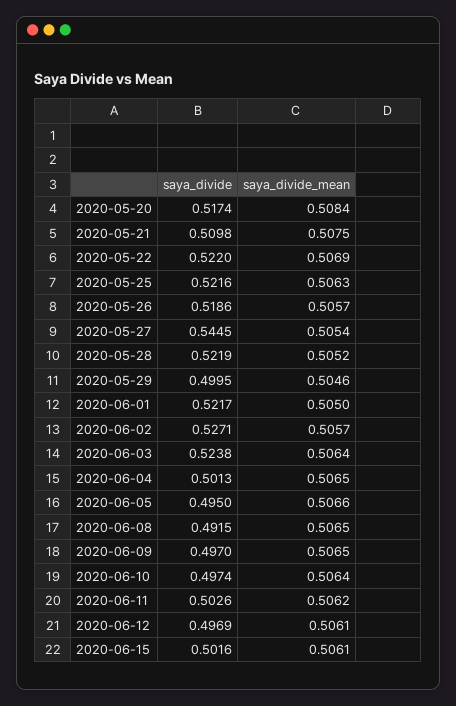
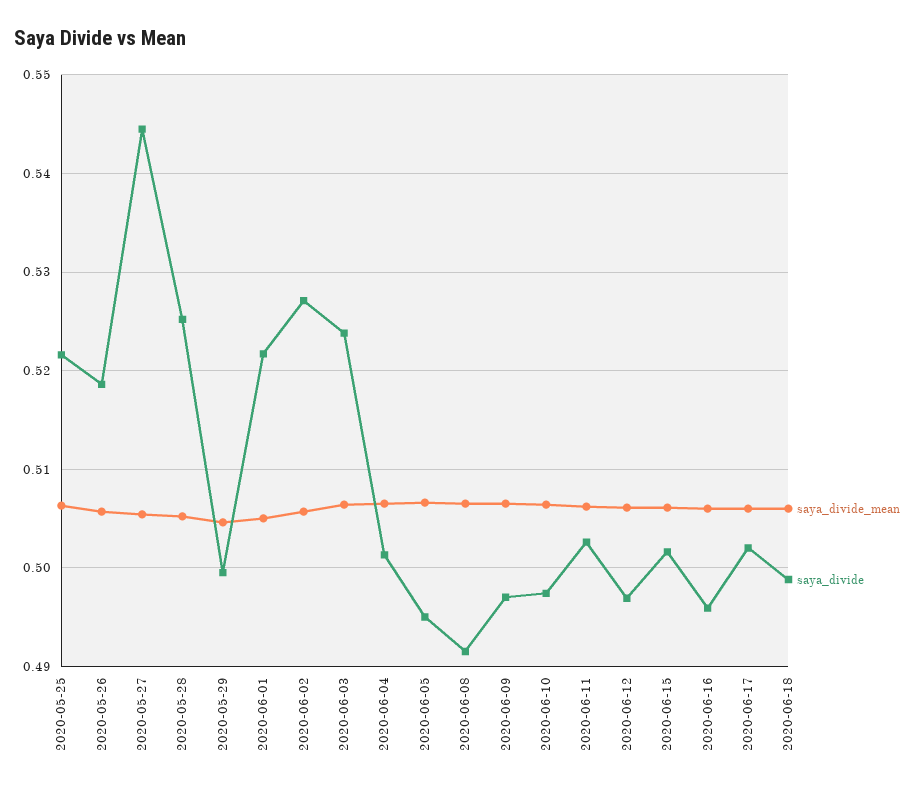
saya_divide, 2020-05-20: 0.5174 -> none
saya_divide_mean, 2020-05-20: 0.5084 -> none
saya_divide, 2020-05-21: 0.5098 -> none
saya_divide_mean, 2020-05-21: 0.5075 -> none
saya_divide, 2020-05-22: 0.522 -> none
saya_divide_mean, 2020-05-22: 0.5069 -> none
saya_divide, 2020-05-28: 0.5219 -> 0.525
saya_divide_mean, 2020-06-16: none -> 0.506
saya_divide, 2020-06-16: none -> 0.496
saya_divide_mean, 2020-06-17: none -> 0.506
saya_divide, 2020-06-17: none -> 0.502
saya_divide_mean, 2020-06-18: none -> 0.506
saya_divide, 2020-06-18: none -> 0.499

